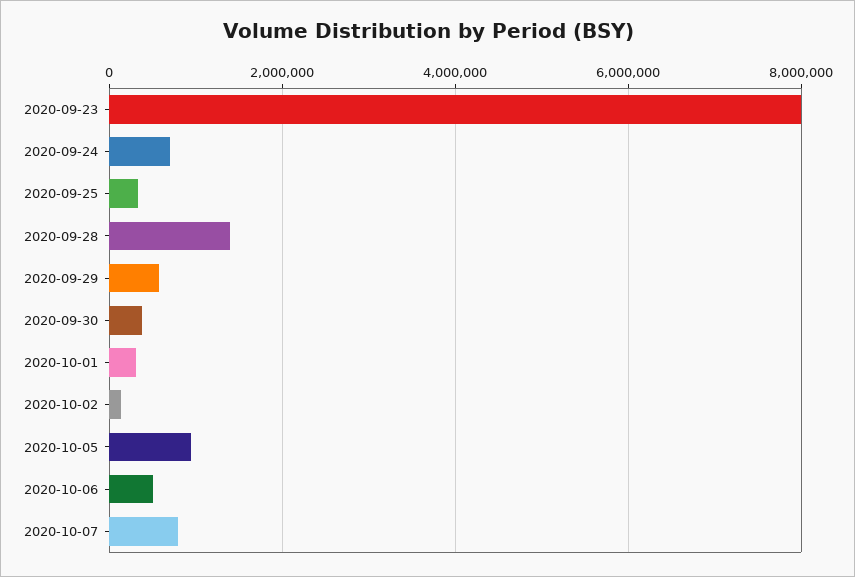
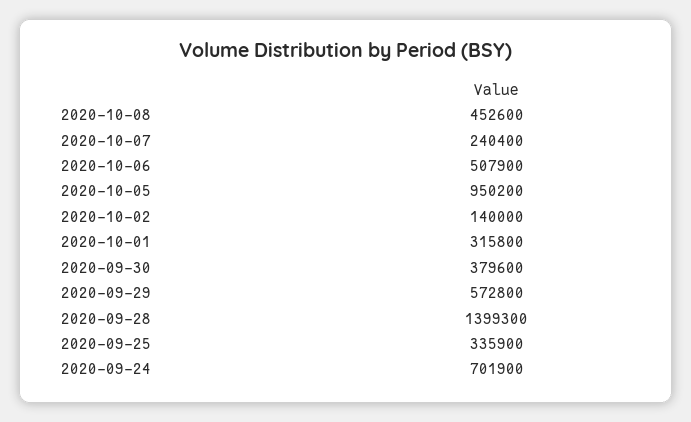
2020-09-23: 8000000 -> none
2020-10-07: 800000 -> 240400
2020-10-08: none -> 452600

